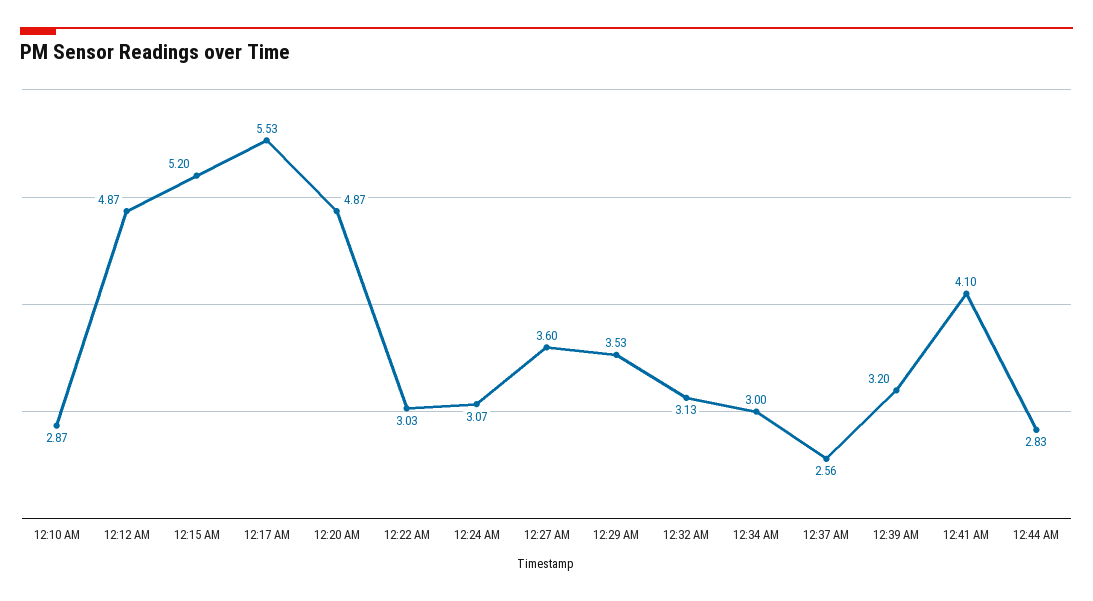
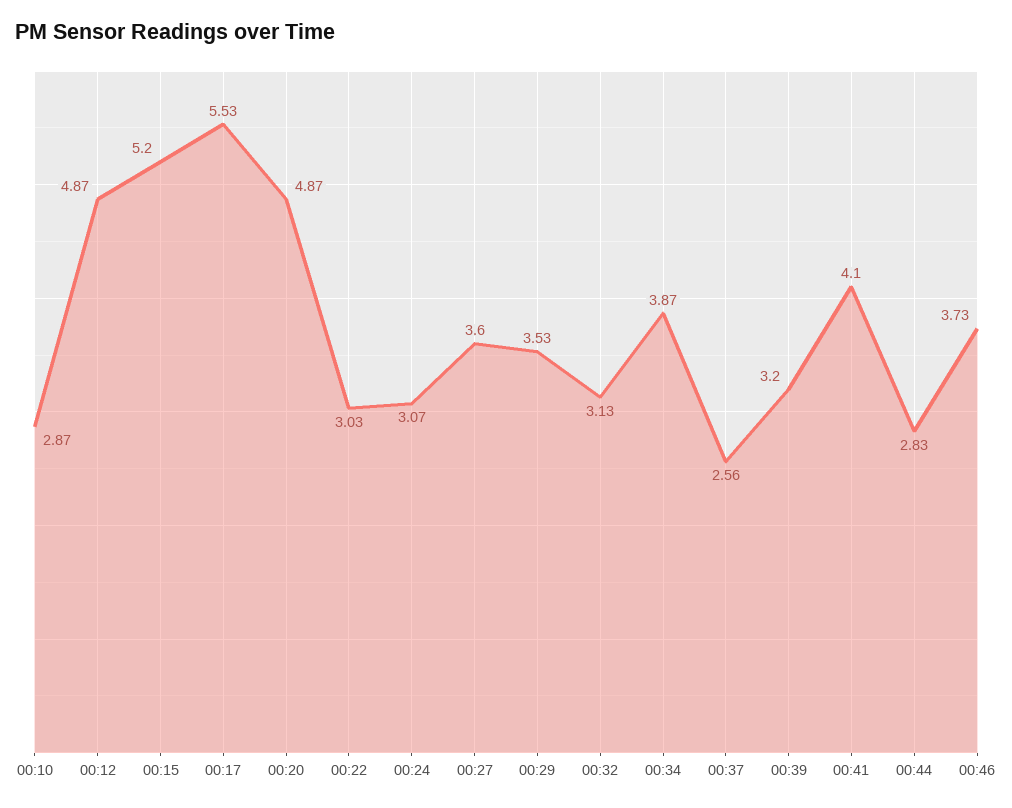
12:34 AM: 3 -> 3.87
00:46: none -> 3.73

